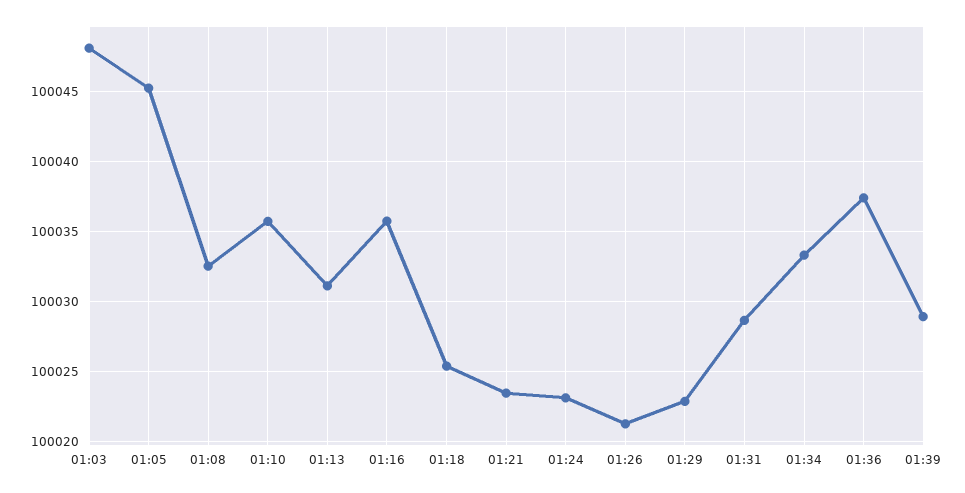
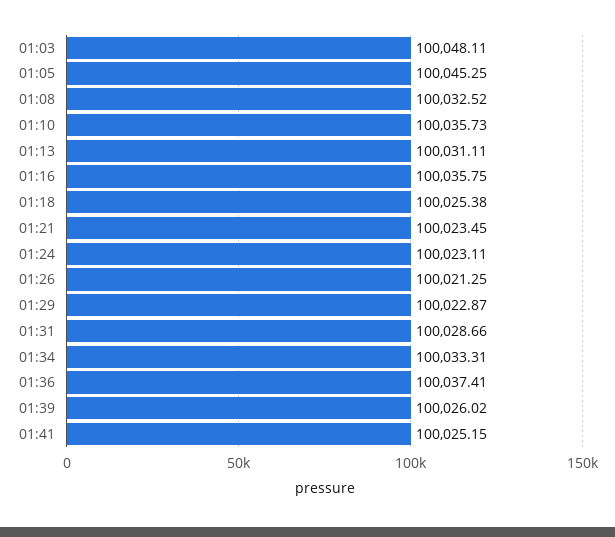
01:39: 100029 -> 100026.02
01:41: none -> 100025.15

